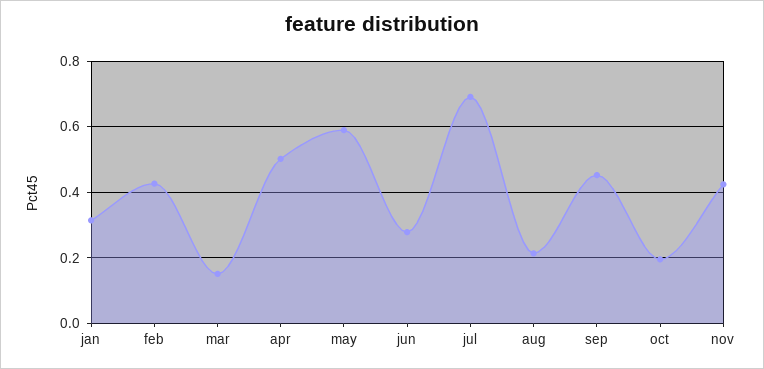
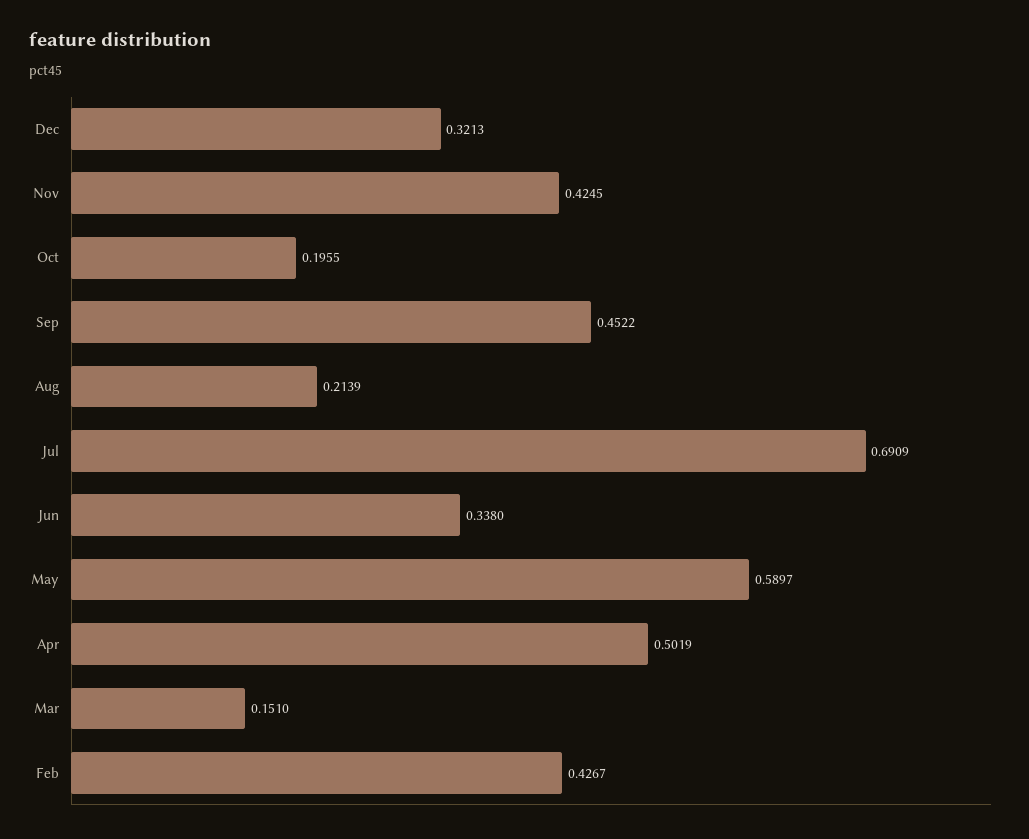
jan: 0.32 -> none
jun: 0.28 -> 0.338
Dec: none -> 0.3213

